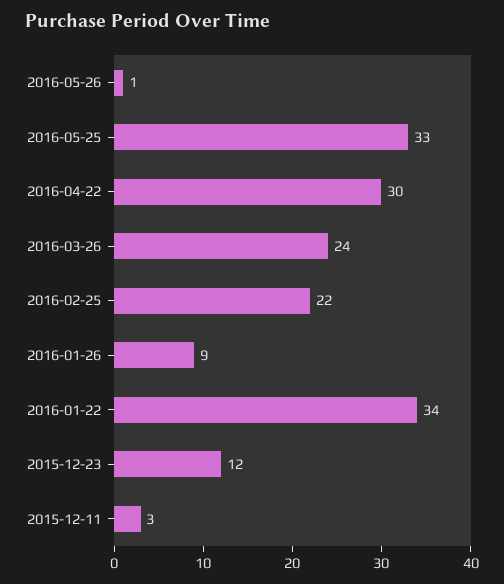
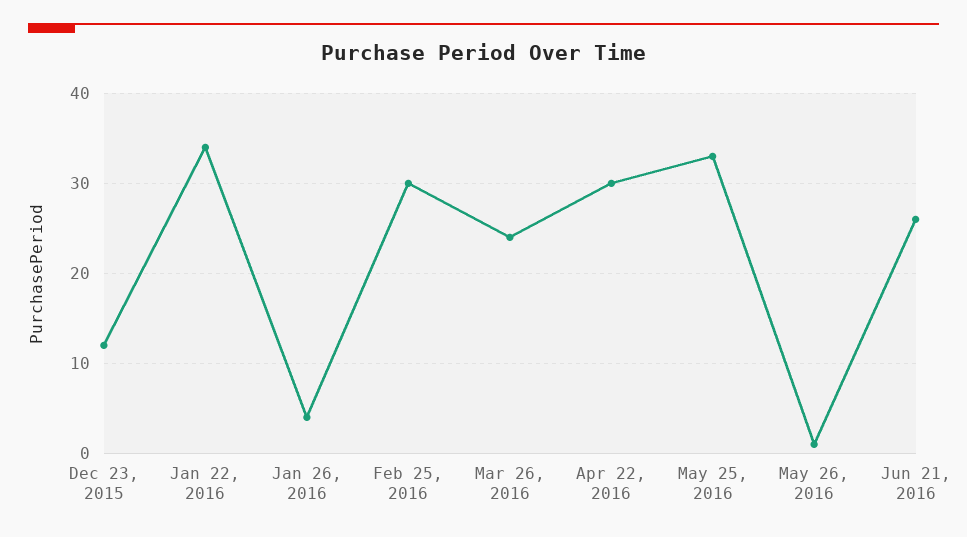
2016-02-25: 22 -> 30
2016-01-26: 9 -> 4
2015-12-11: 3 -> none
Jun 21, 2016: none -> 26

